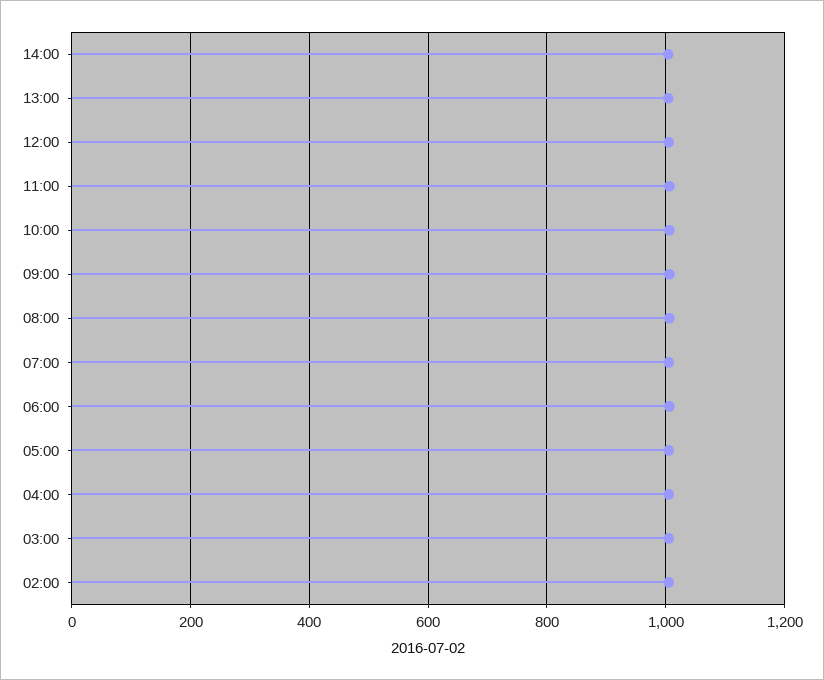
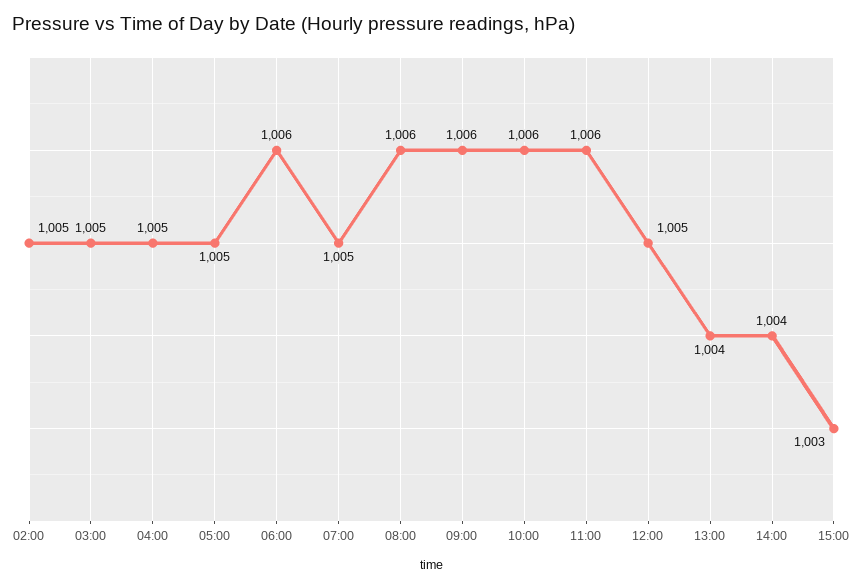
15:00: none -> 1003

